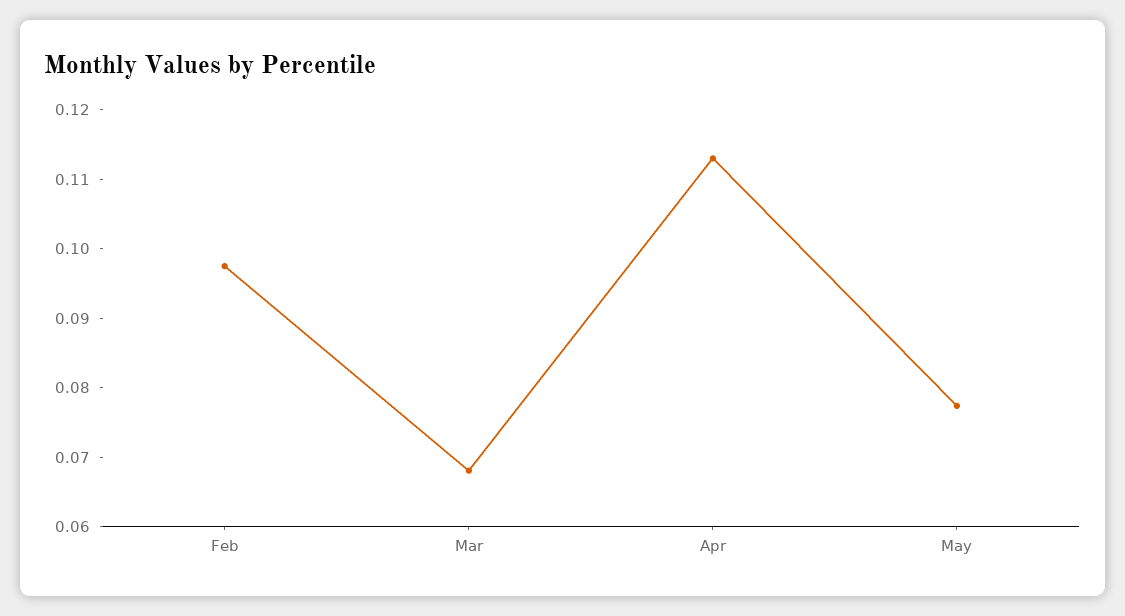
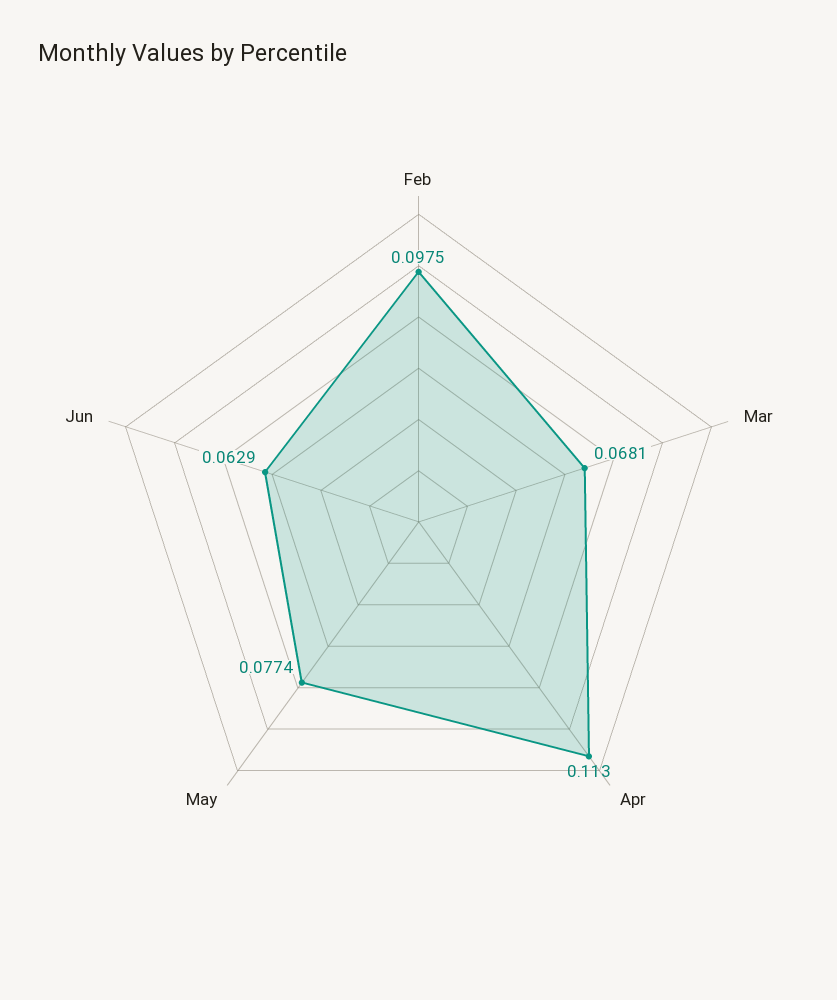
Jun: none -> 0.0629

